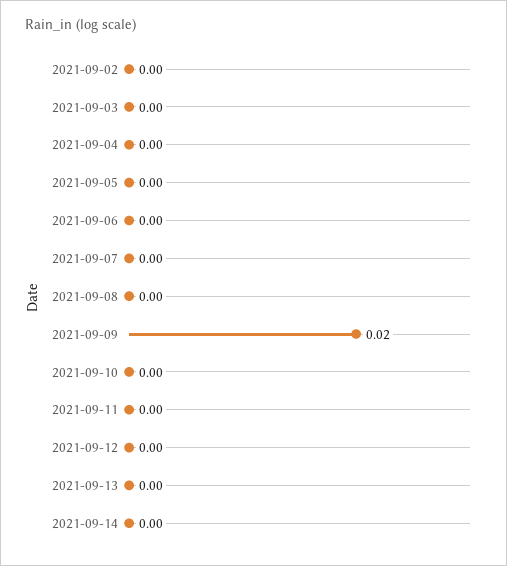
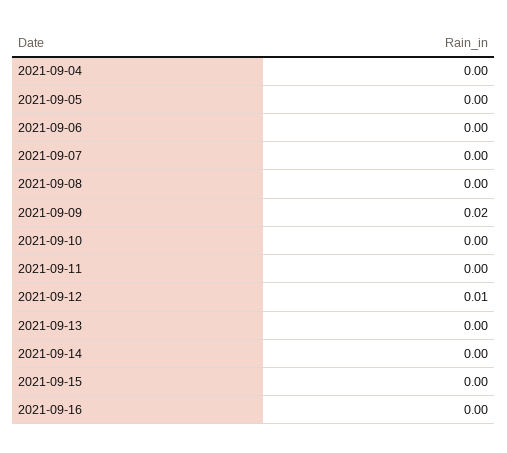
2021-09-02: 0 -> none
2021-09-03: 0 -> none
2021-09-12: 0 -> 0.01
2021-09-15: none -> 0
2021-09-16: none -> 0

